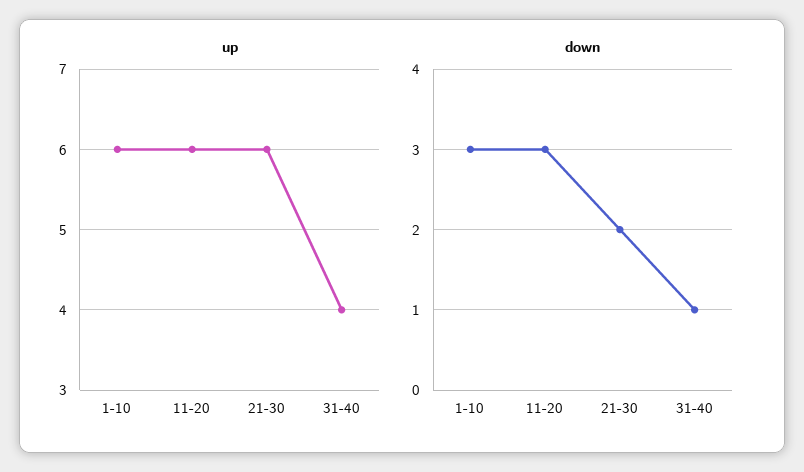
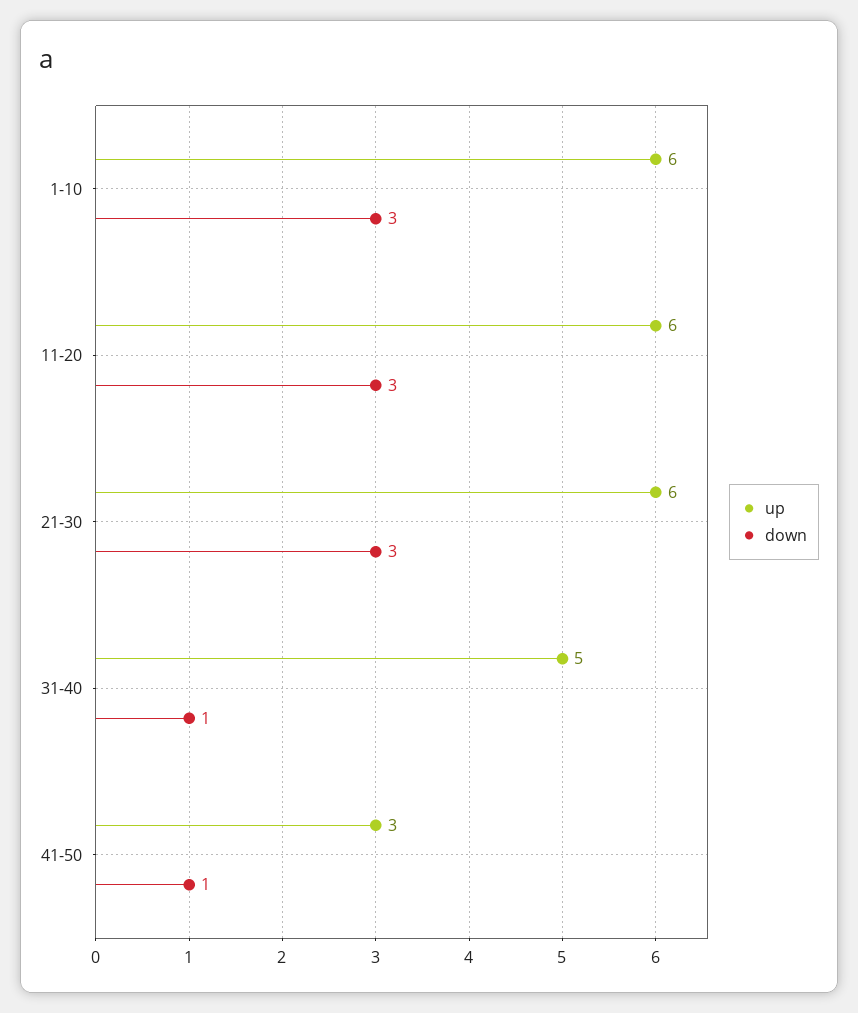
up, 31-40: 4 -> 5
down, 21-30: 2 -> 3
up, 41-50: none -> 3
down, 41-50: none -> 1

